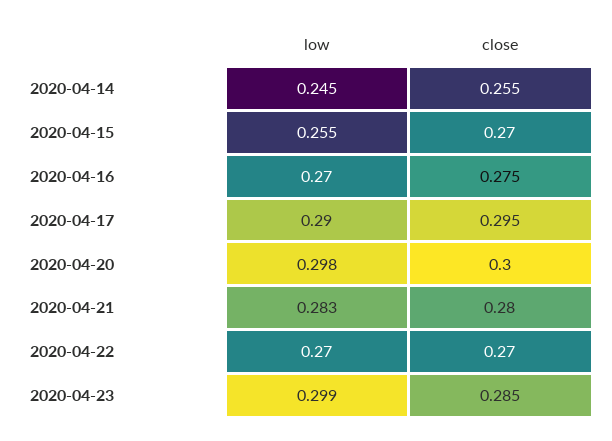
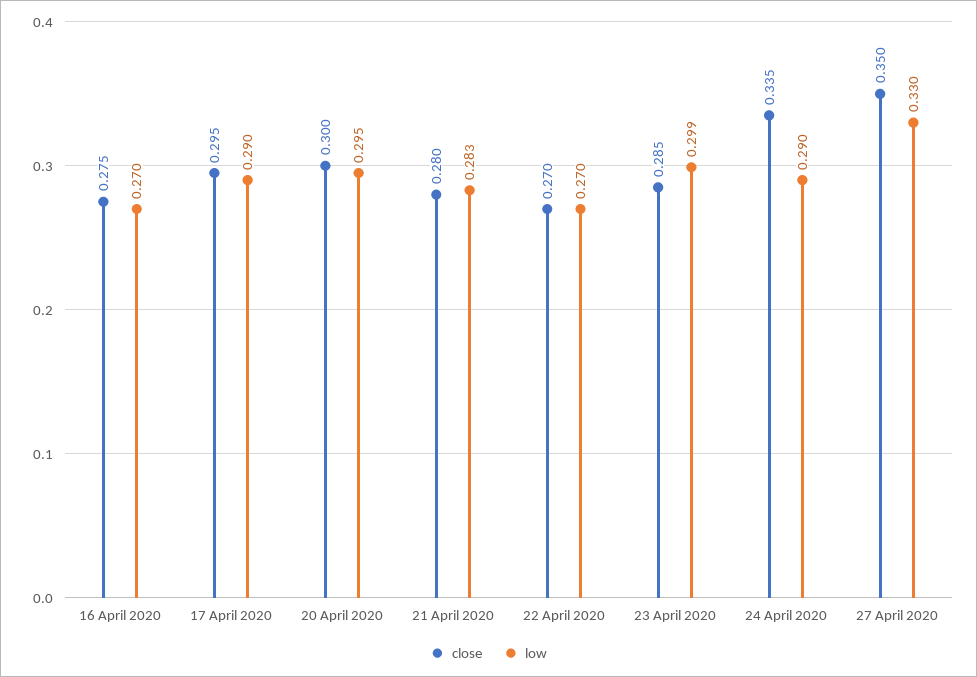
low, 2020-04-14: 0.245 -> none
close, 2020-04-14: 0.255 -> none
low, 2020-04-15: 0.255 -> none
close, 2020-04-15: 0.27 -> none
low, 2020-04-20: 0.298 -> 0.295
close, 24 April 2020: none -> 0.335
low, 24 April 2020: none -> 0.29
close, 27 April 2020: none -> 0.35
low, 27 April 2020: none -> 0.33

